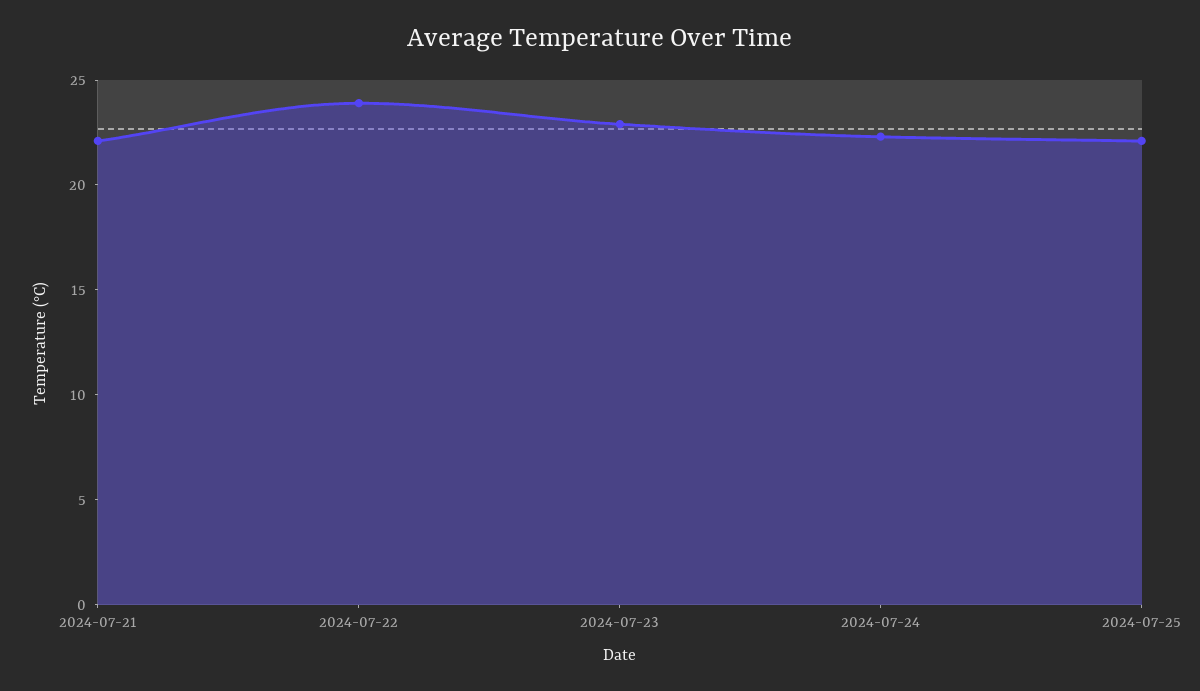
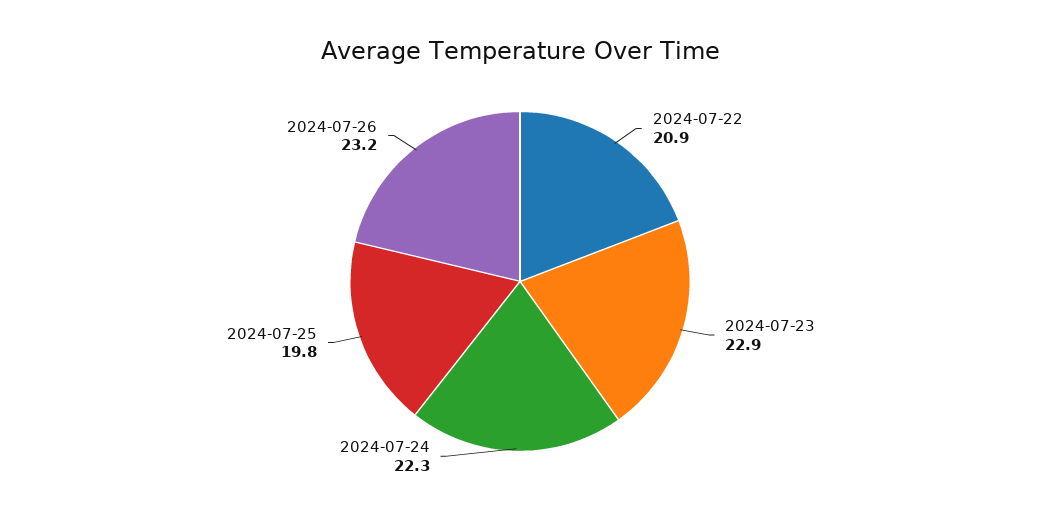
2024-07-21: 22 -> none
2024-07-22: 24 -> 20.9
2024-07-25: 22 -> 19.8
2024-07-26: none -> 23.2

